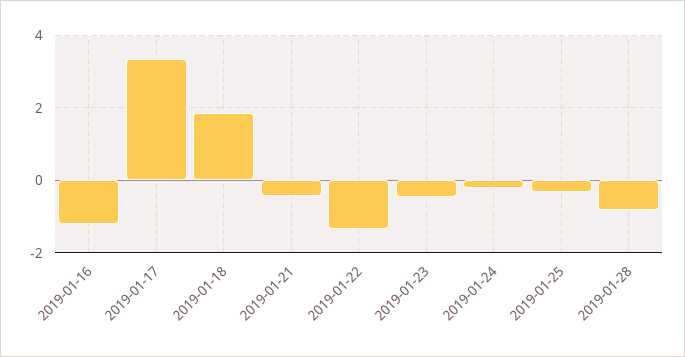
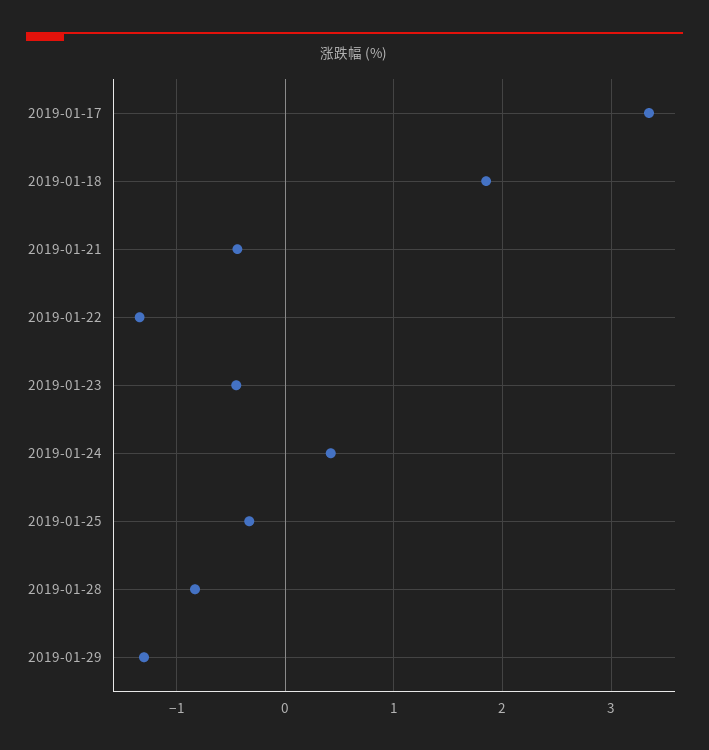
2019-01-16: -1.2 -> none
2019-01-24: -0.2 -> 0.4
2019-01-29: none -> -1.3

